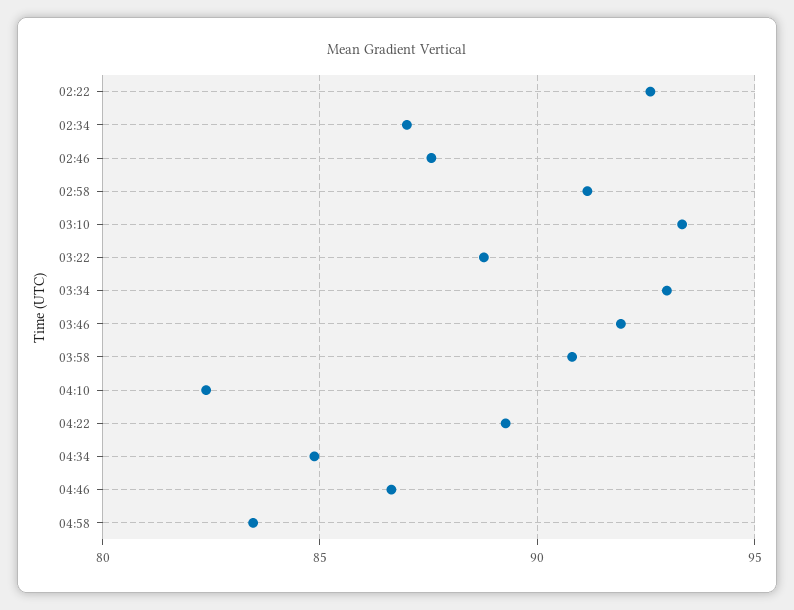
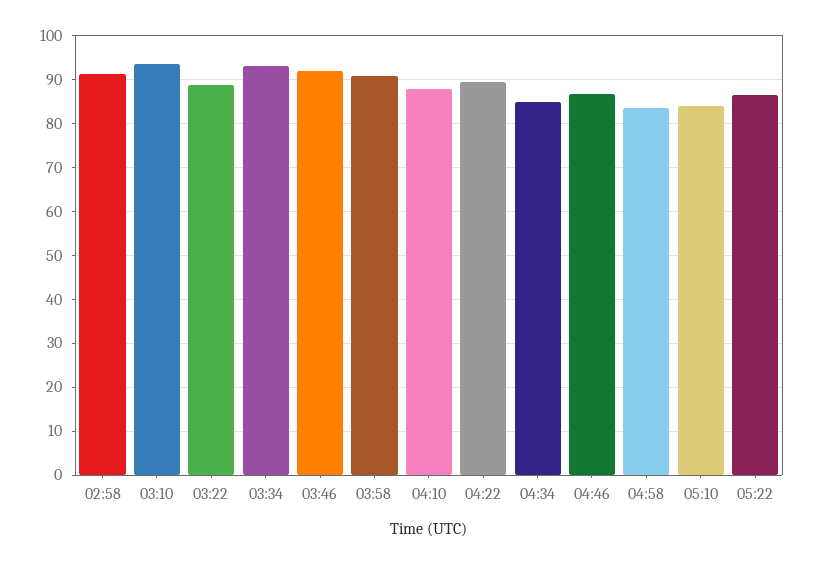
02:22: 92.5 -> none
02:34: 87 -> none
02:46: 87.5 -> none
04:10: 82.5 -> 88
05:10: none -> 84
05:22: none -> 86

